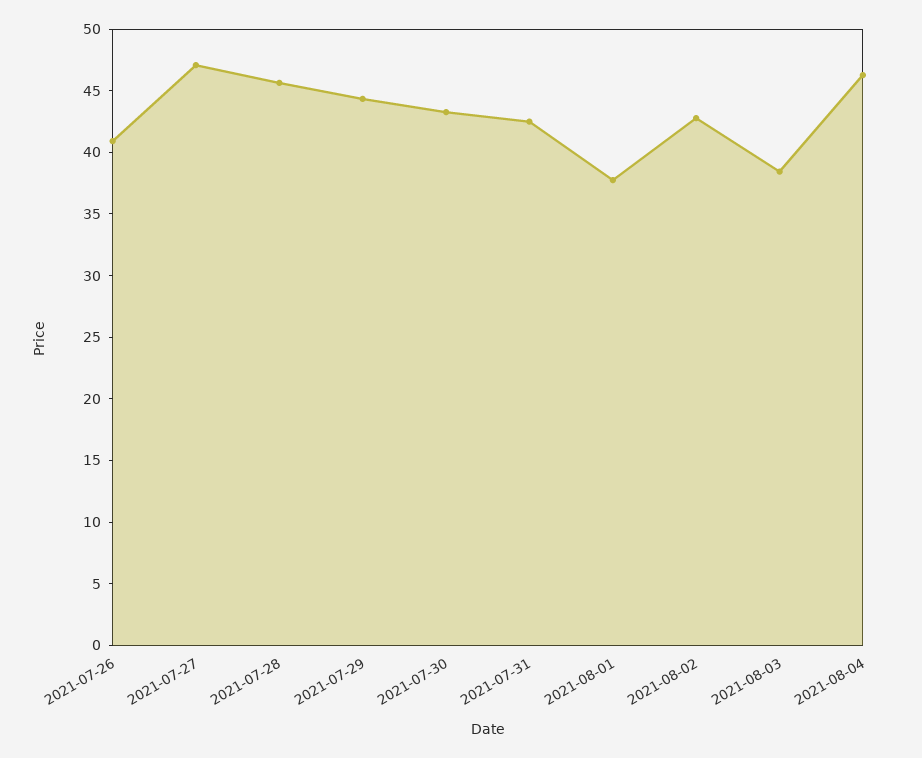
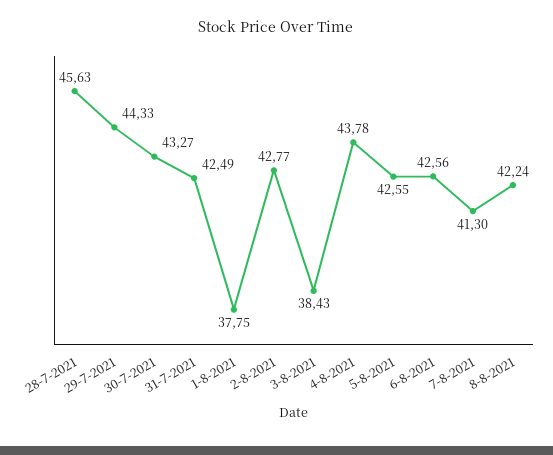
2021-07-26: 41 -> none
2021-07-27: 47 -> none
2021-08-04: 46 -> 43.78
5-8-2021: none -> 42.55
6-8-2021: none -> 42.56
7-8-2021: none -> 41.3
8-8-2021: none -> 42.24

